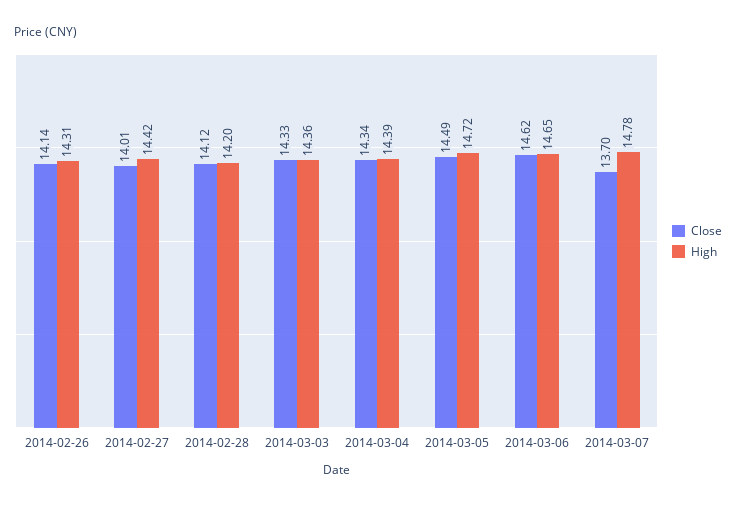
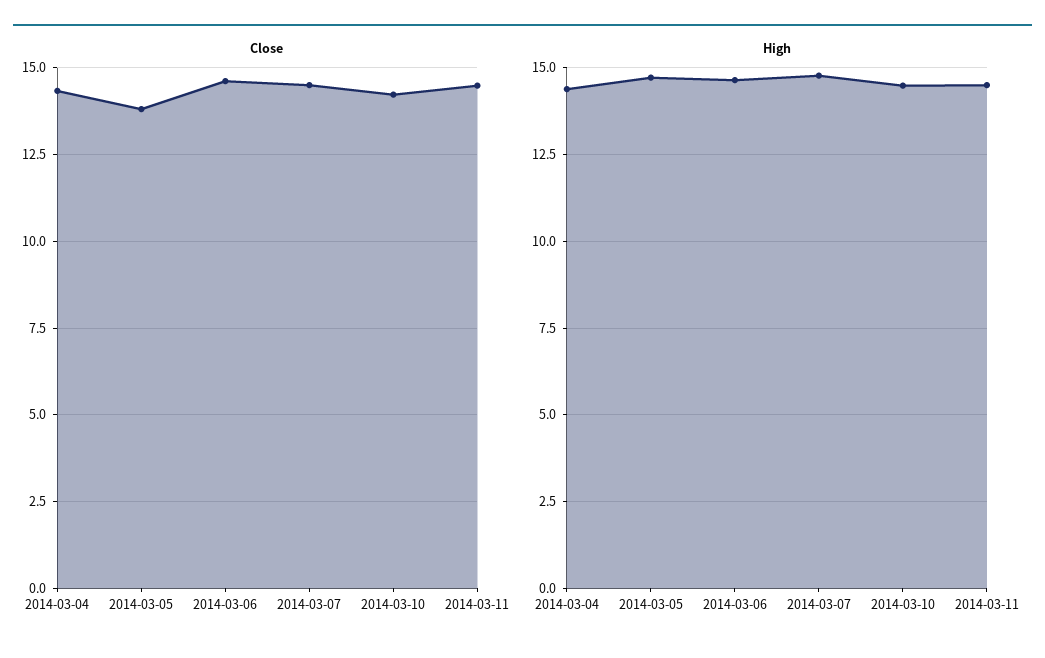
Close, 2014-02-26: 14.14 -> none
High, 2014-02-26: 14.31 -> none
Close, 2014-02-27: 14.01 -> none
High, 2014-02-27: 14.42 -> none
Close, 2014-02-28: 14.12 -> none
High, 2014-02-28: 14.2 -> none
Close, 2014-03-03: 14.33 -> none
High, 2014-03-03: 14.36 -> none
Close, 2014-03-05: 14.49 -> 13.75
Close, 2014-03-07: 13.7 -> 14.5
Close, 2014-03-10: none -> 14.25
Close, 2014-03-11: none -> 14.5
High, 2014-03-10: none -> 14.5
High, 2014-03-11: none -> 14.5

